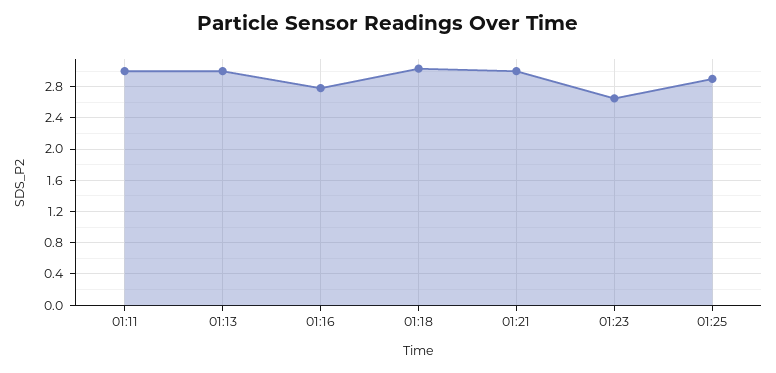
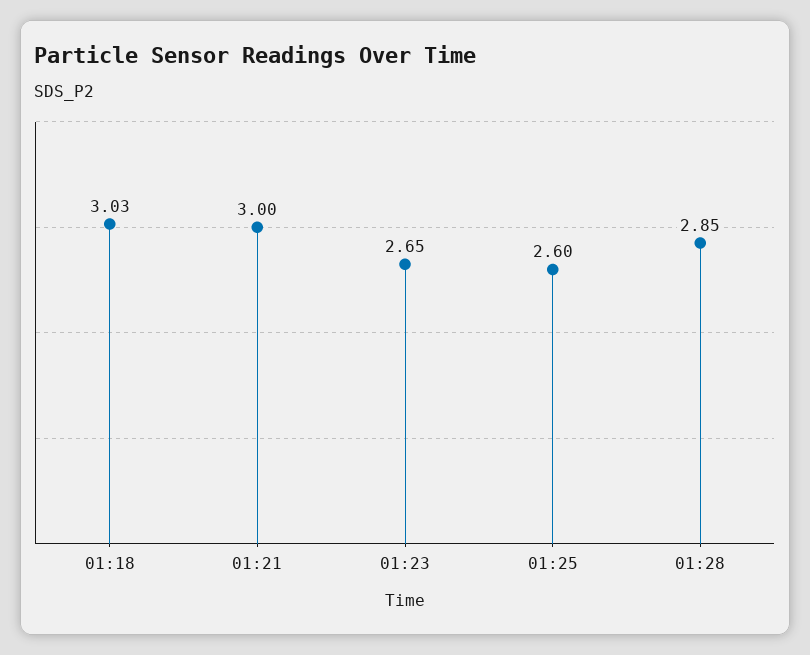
01:11: 3 -> none
01:13: 3 -> none
01:16: 2.8 -> none
01:25: 2.9 -> 2.6
01:28: none -> 2.85

